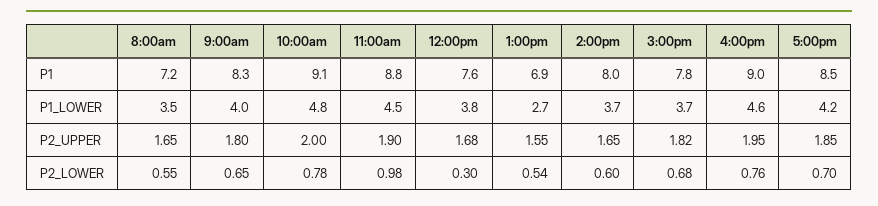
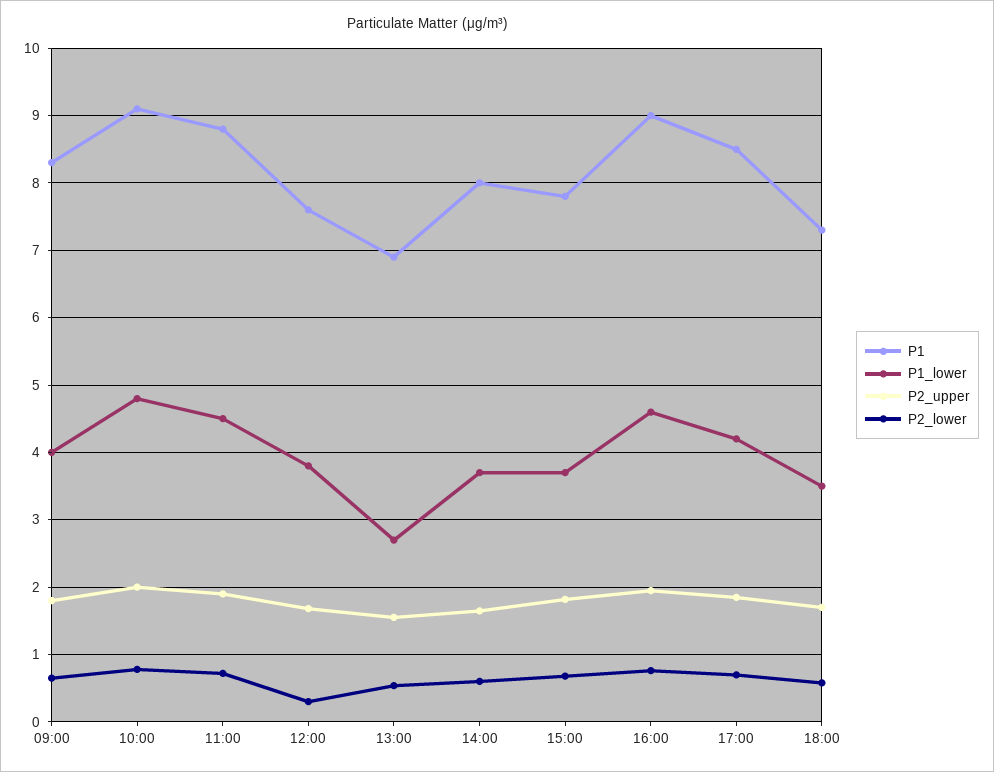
P1, 8:00am: 7.2 -> none
P1_LOWER, 8:00am: 3.5 -> none
P2_UPPER, 8:00am: 1.65 -> none
P2_LOWER, 8:00am: 0.55 -> none
P2_LOWER, 11:00am: 0.98 -> 0.7
P1, 18:00: none -> 7.3
P1_LOWER, 18:00: none -> 3.5
P2_UPPER, 18:00: none -> 1.7
P2_LOWER, 18:00: none -> 0.6

